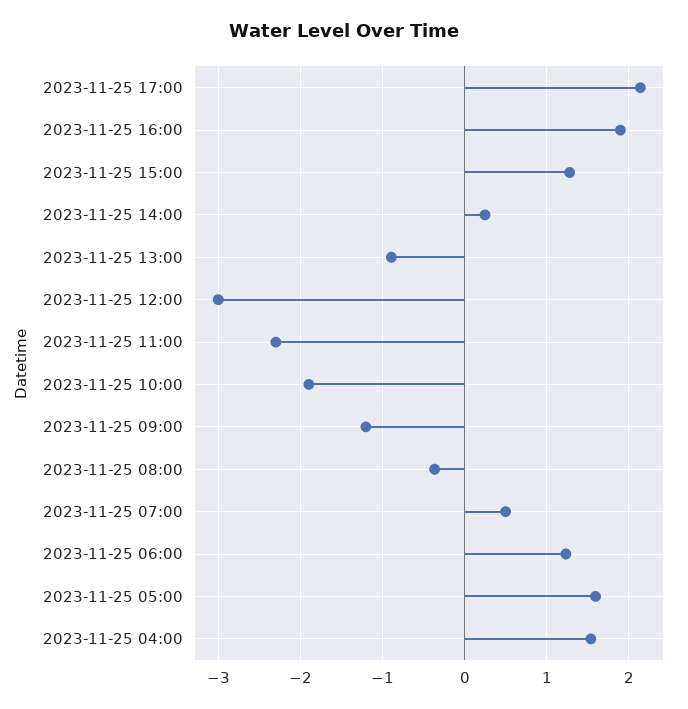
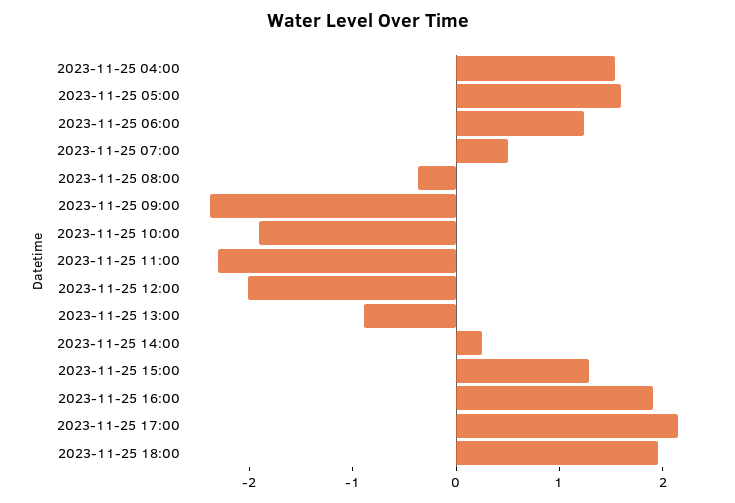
2023-11-25 12:00: -3 -> -2
2023-11-25 09:00: -1.2 -> -2.4
2023-11-25 18:00: none -> 2

